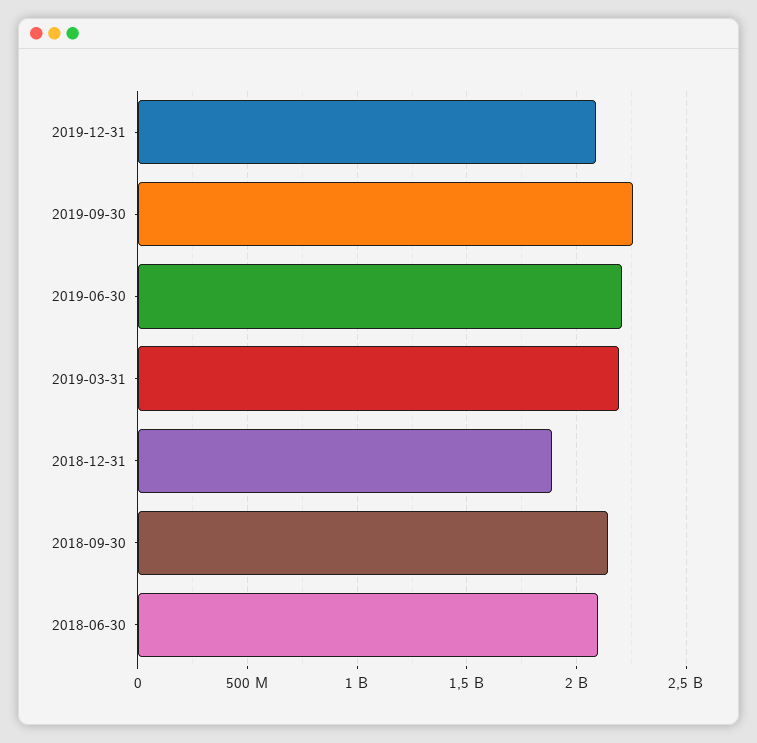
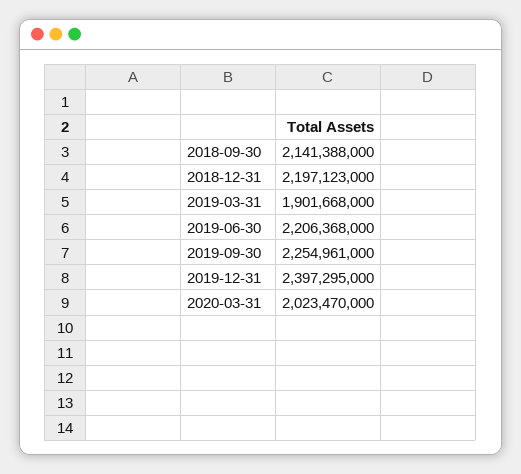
2019-12-31: 2100000000 -> 2397295000
2019-03-31: 2200000000 -> 1901668000
2018-12-31: 1900000000 -> 2197123000
2018-06-30: 2100000000 -> none
2020-03-31: none -> 2023470000

